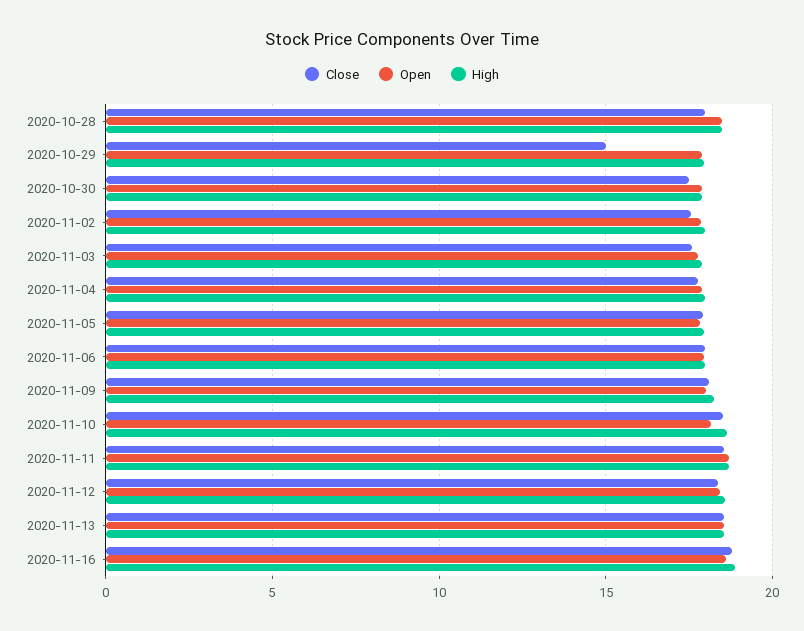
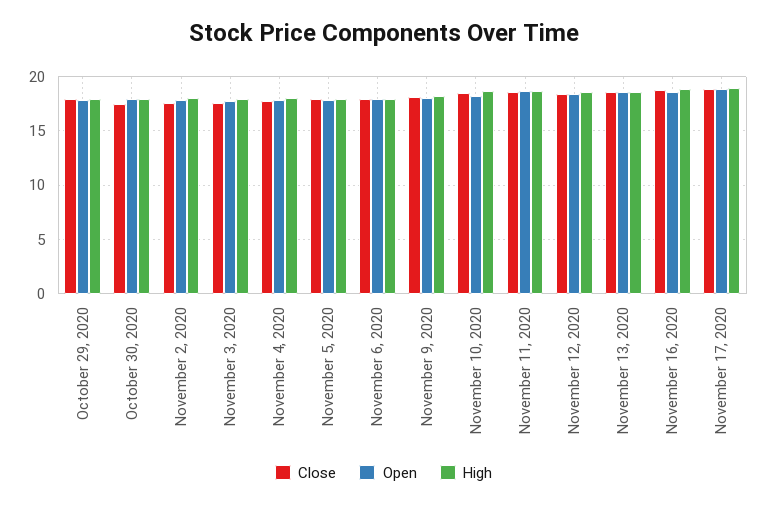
Close, 2020-10-28: 18 -> none
Open, 2020-10-28: 18.5 -> none
High, 2020-10-28: 18.5 -> none
Close, 2020-10-29: 15 -> 18
Close, November 17, 2020: none -> 19
Open, November 17, 2020: none -> 19
High, November 17, 2020: none -> 19

